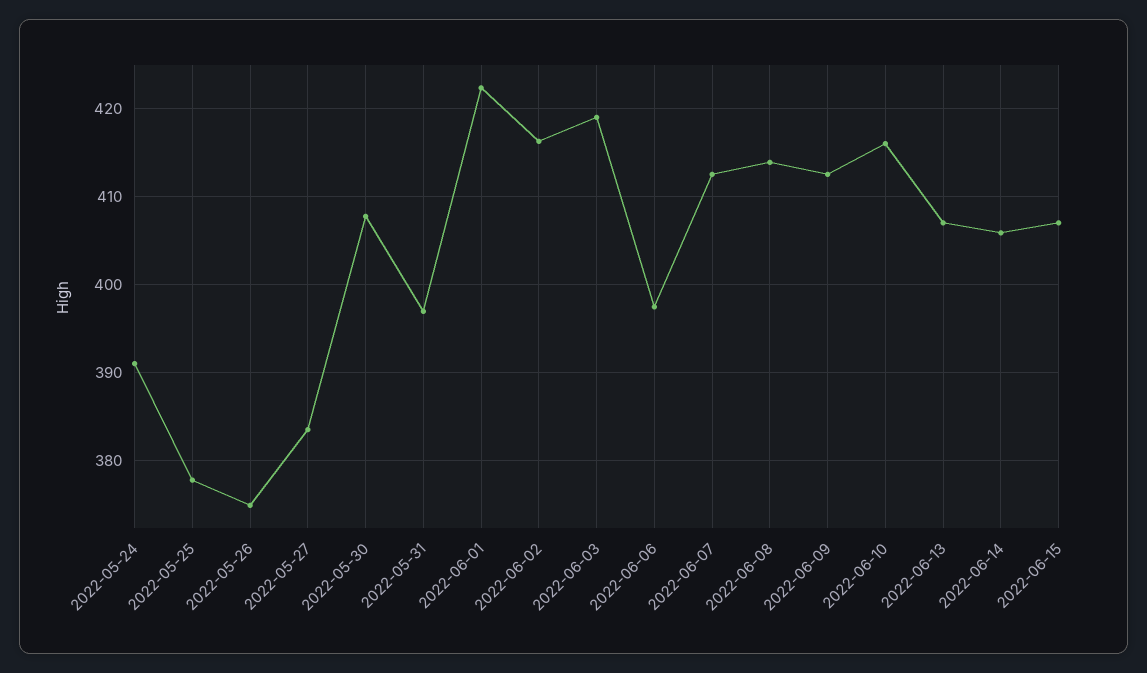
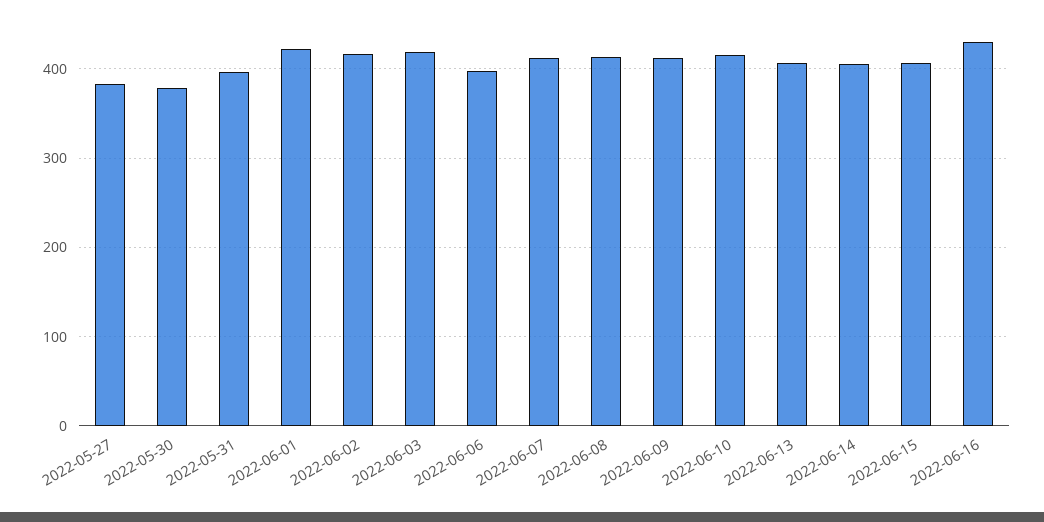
2022-05-24: 391 -> none
2022-05-25: 378 -> none
2022-05-26: 375 -> none
2022-05-30: 408 -> 380
2022-06-16: none -> 430

